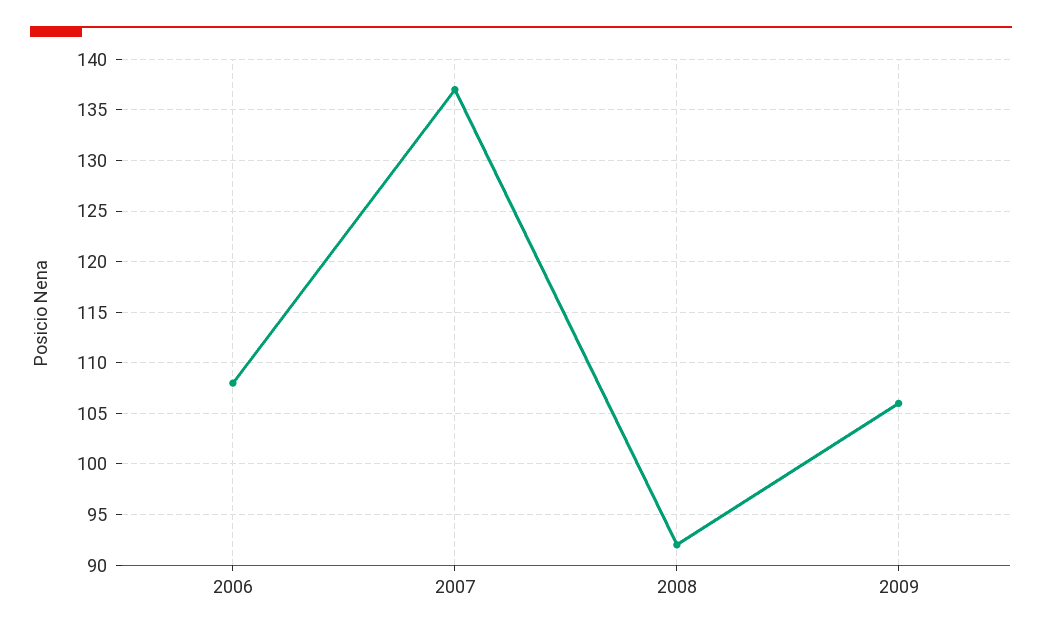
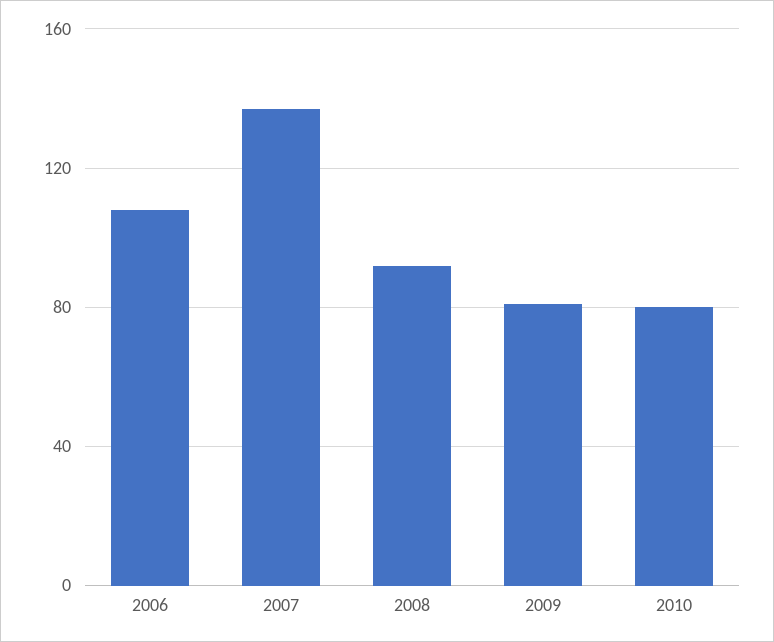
2009: 106 -> 80
2010: none -> 80

